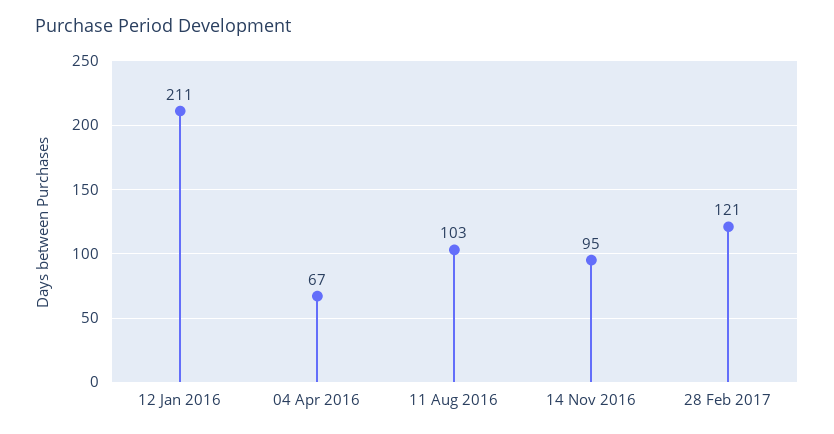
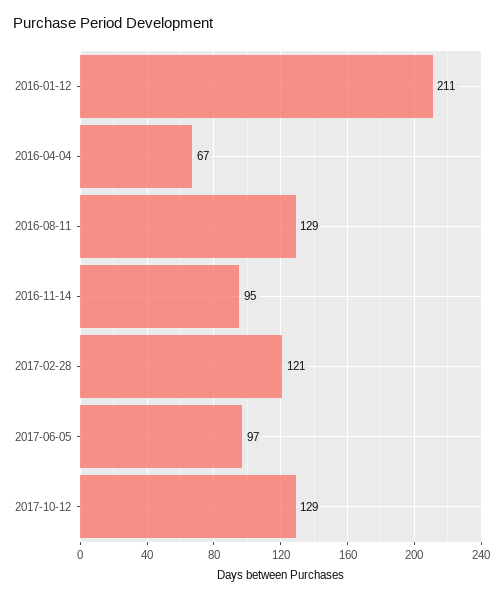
11 Aug 2016: 103 -> 129
2017-06-05: none -> 97
2017-10-12: none -> 129

